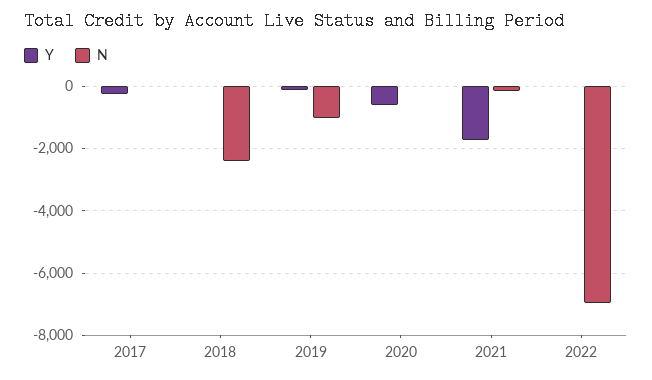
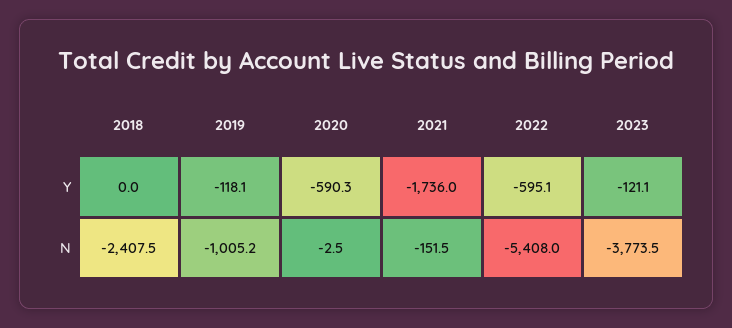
Y, 2017: -200 -> none
N, 2017: 0 -> none
Y, 2022: 0 -> -595.1
N, 2022: -7000 -> -5408
Y, 2023: none -> -121.1
N, 2023: none -> -3773.5

